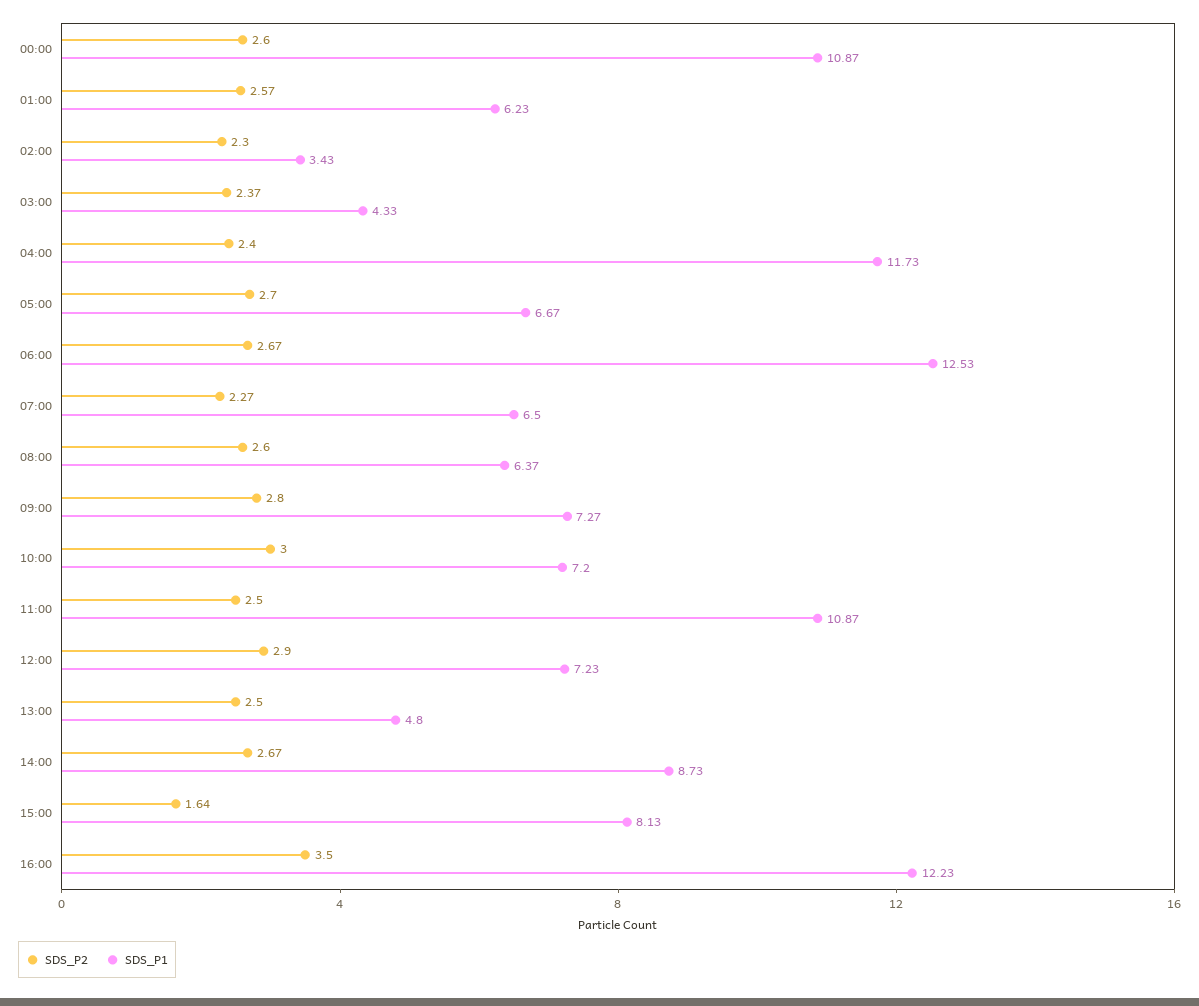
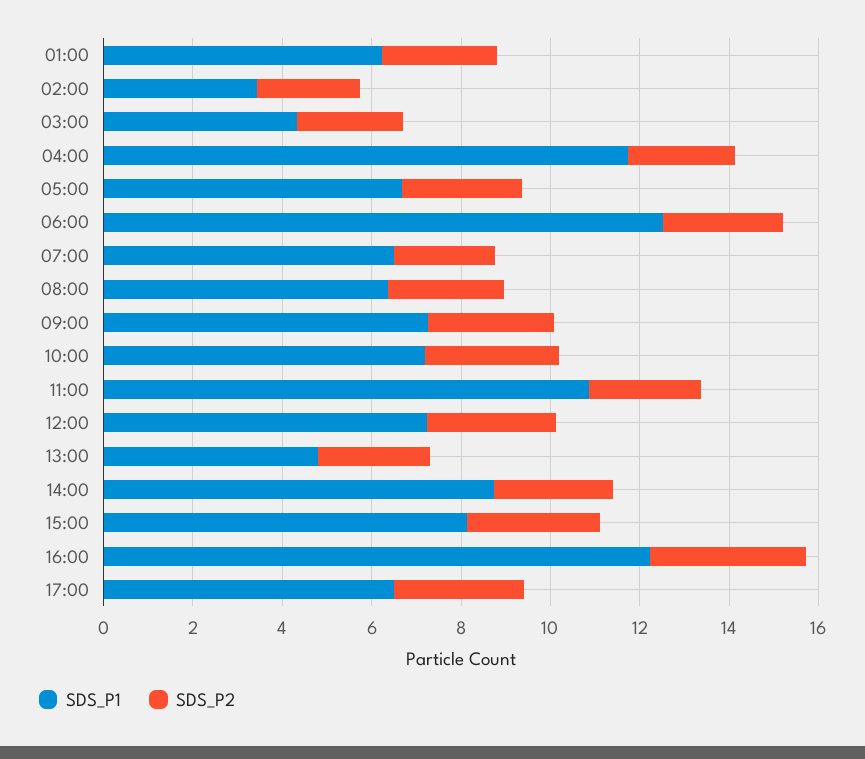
SDS_P2, 00:00: 2.6 -> none
SDS_P1, 00:00: 10.87 -> none
SDS_P2, 15:00: 1.64 -> 3
SDS_P1, 17:00: none -> 6.5
SDS_P2, 17:00: none -> 3

